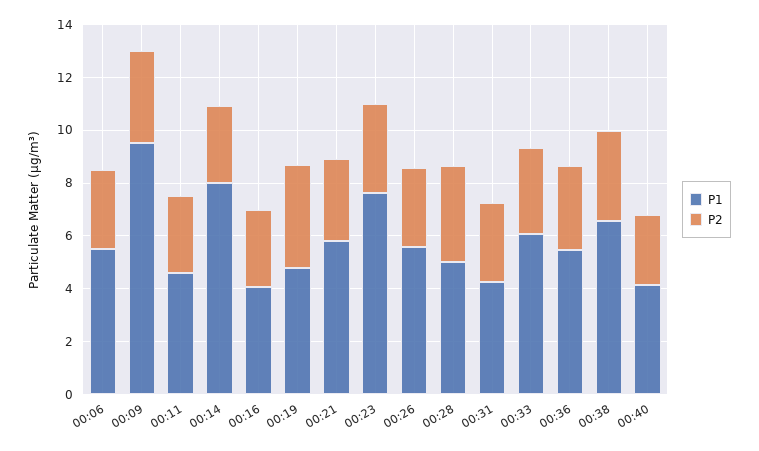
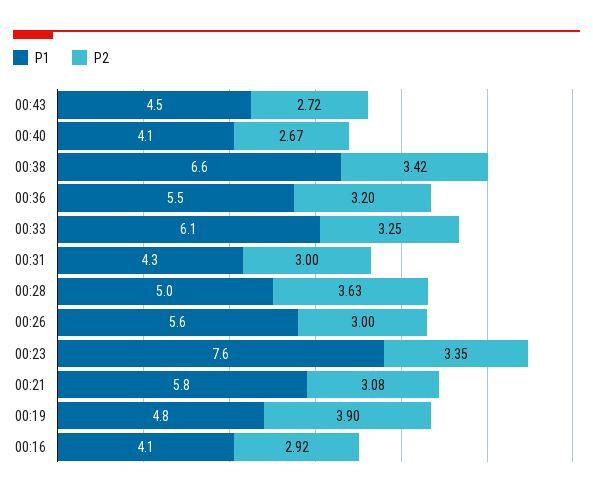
P1, 00:06: 5.5 -> none
P2, 00:06: 3 -> none
P1, 00:09: 9.5 -> none
P2, 00:09: 3.5 -> none
P1, 00:11: 4.5 -> none
P2, 00:11: 3 -> none
P1, 00:14: 8 -> none
P2, 00:14: 3 -> none
P1, 00:43: none -> 4.5
P2, 00:43: none -> 2.72

